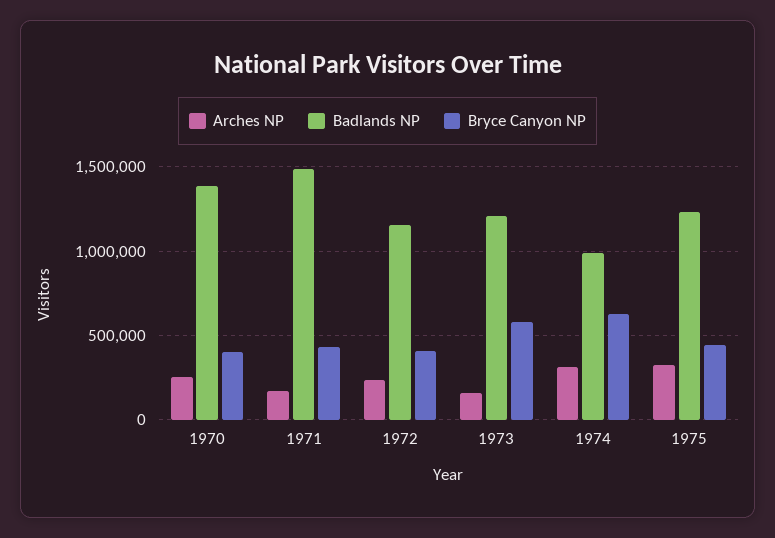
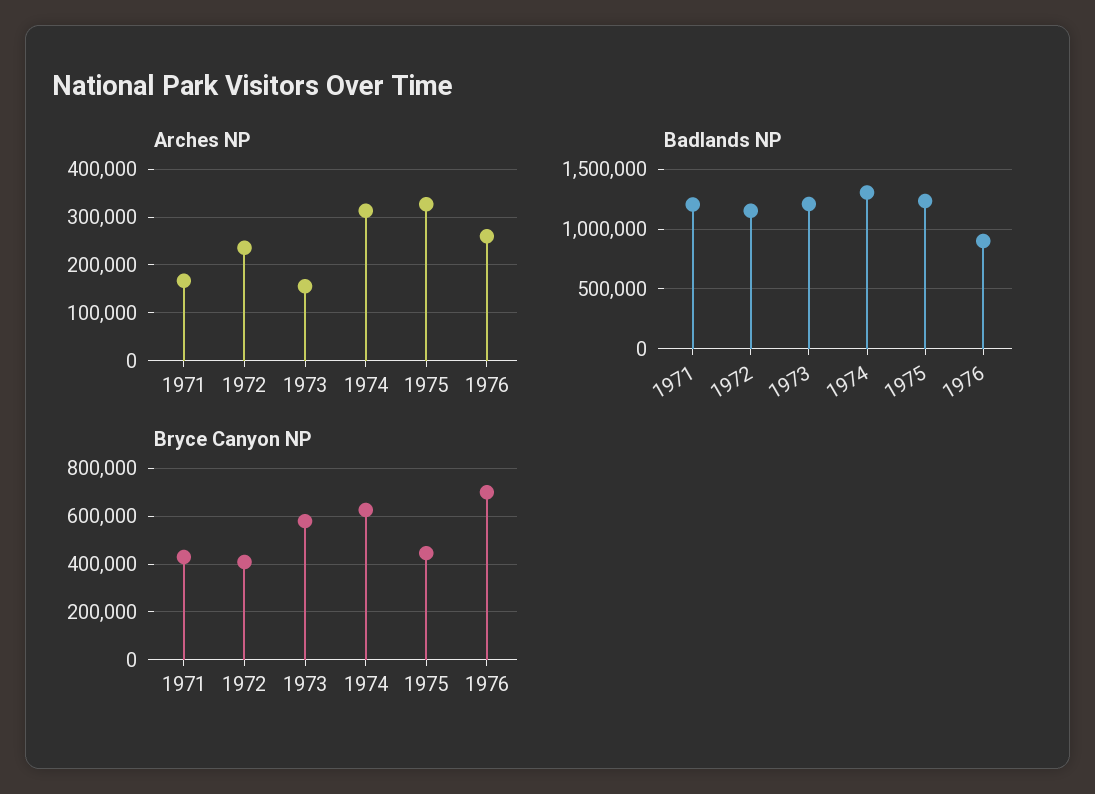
Arches NP, 1970: 250000 -> none
Badlands NP, 1970: 1400000 -> none
Bryce Canyon NP, 1970: 400000 -> none
Badlands NP, 1971: 1500000 -> 1200000
Badlands NP, 1974: 1000000 -> 1300000
Arches NP, 1976: none -> 260000
Badlands NP, 1976: none -> 900000
Bryce Canyon NP, 1976: none -> 700000

